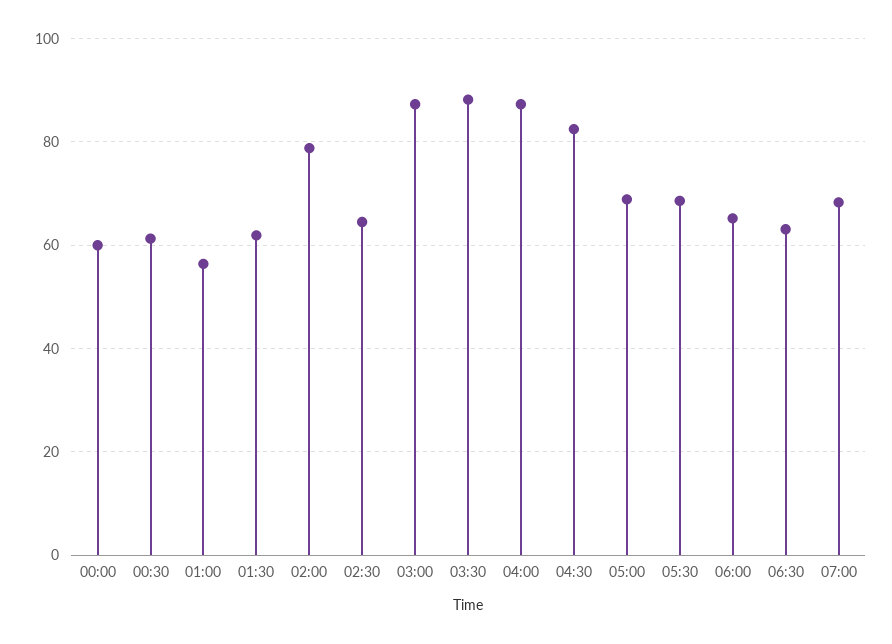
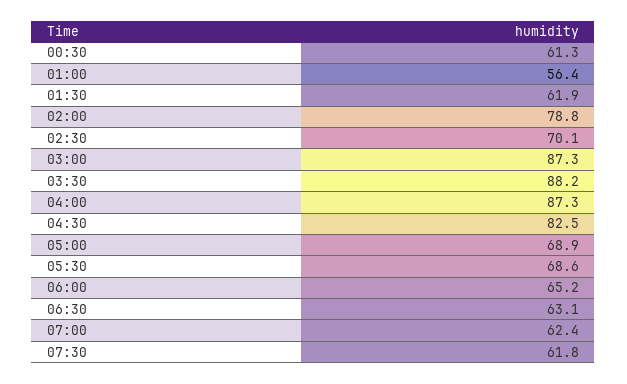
00:00: 60 -> none
02:30: 64 -> 70.1
07:00: 68 -> 62.4
07:30: none -> 61.8

